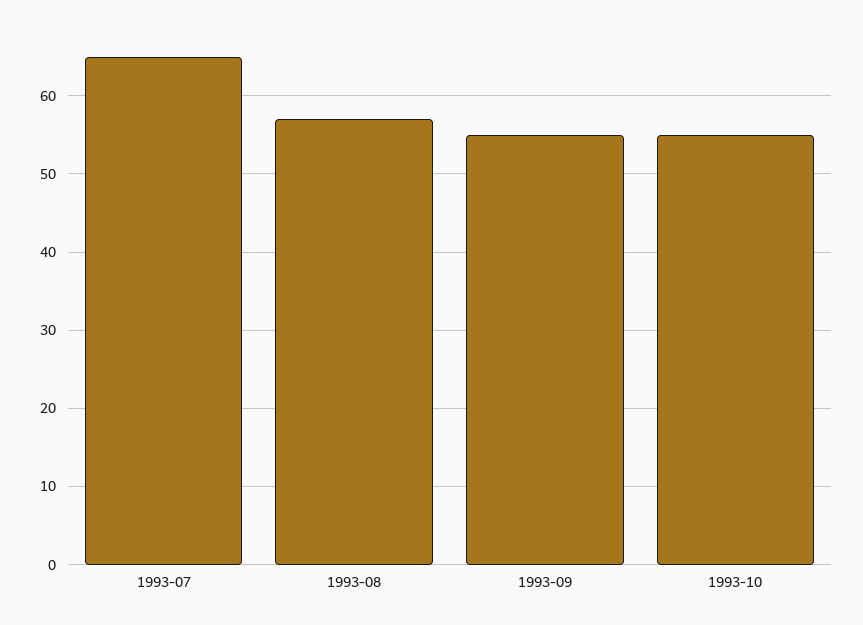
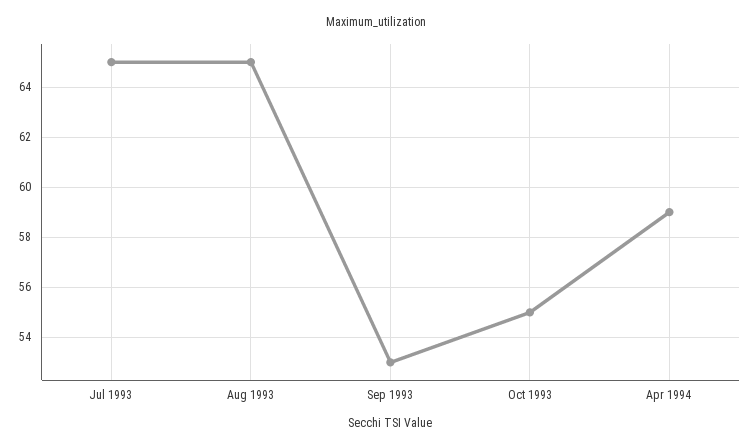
1993-08: 57 -> 65
1993-09: 55 -> 53
Apr 1994: none -> 59

